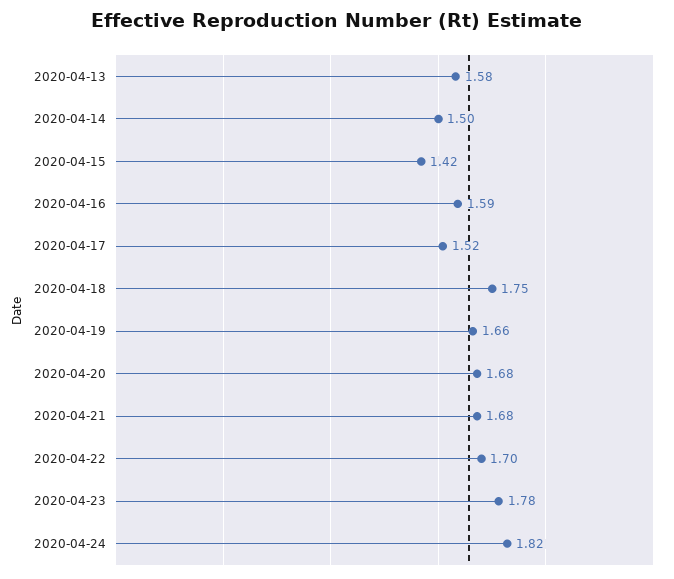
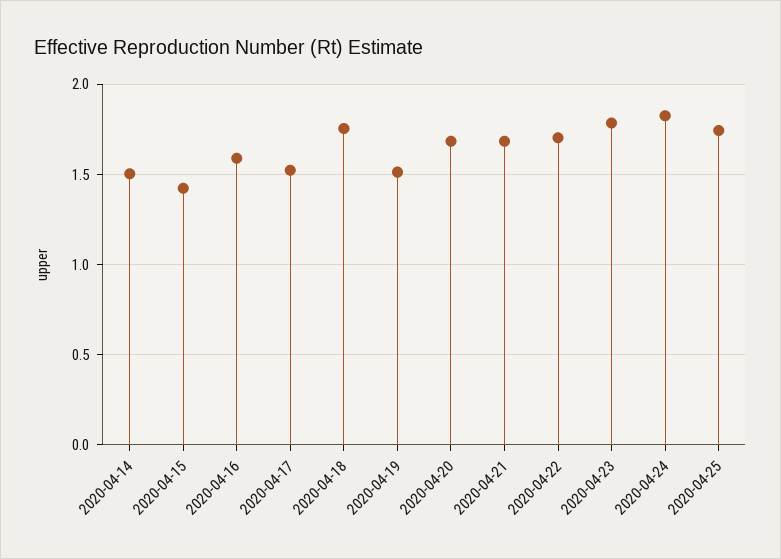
2020-04-13: 1.58 -> none
2020-04-19: 1.66 -> 1.5
2020-04-25: none -> 1.75

